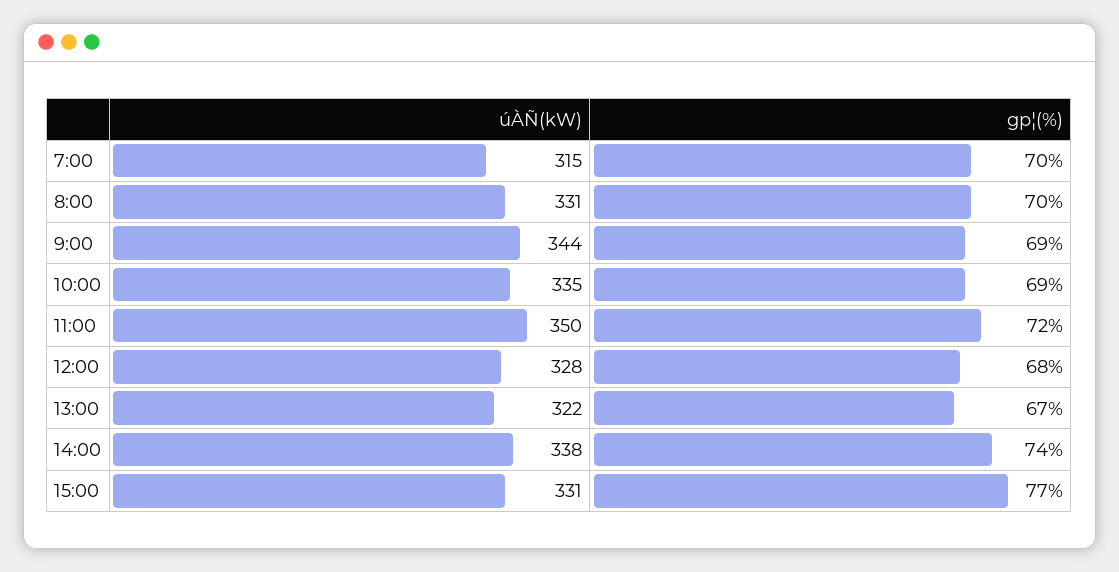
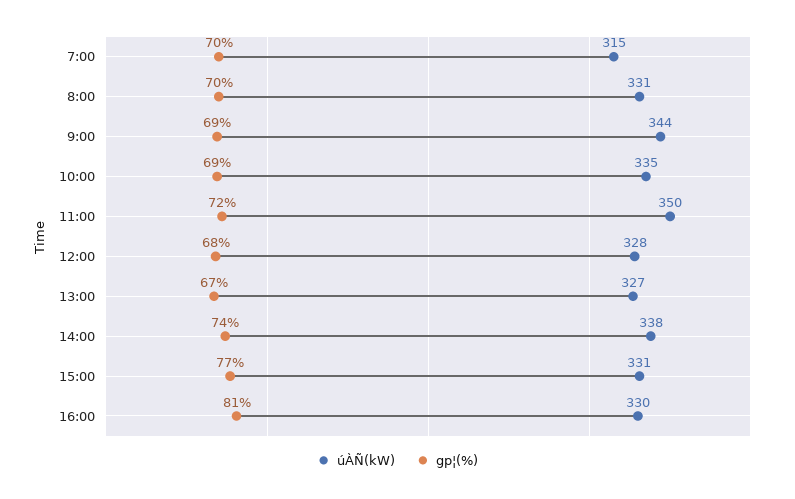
úÀÑ(kW), 13:00: 322 -> 327
úÀÑ(kW), 16:00: none -> 330
gp¦(%), 16:00: none -> 81

